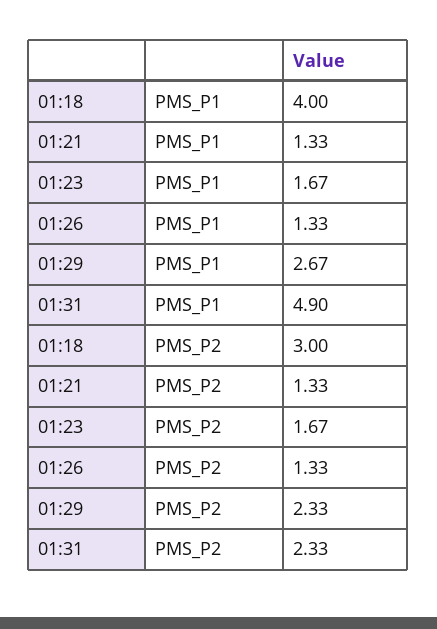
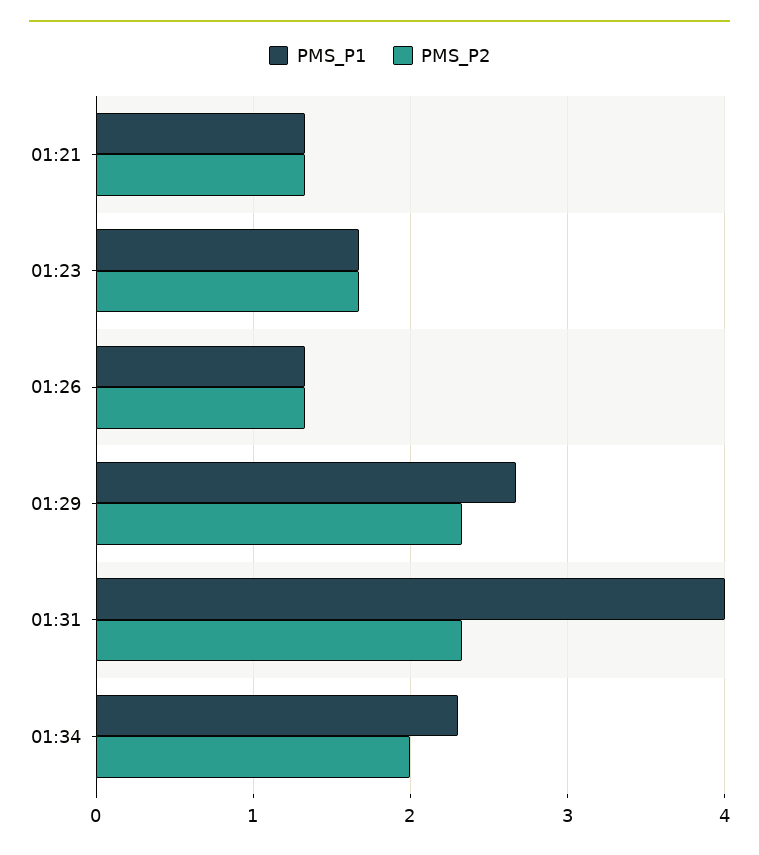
PMS_P1, 01:18: 4 -> none
PMS_P1, 01:31: 4.9 -> 4
PMS_P2, 01:18: 3 -> none
PMS_P1, 01:34: none -> 2.3
PMS_P2, 01:34: none -> 2

